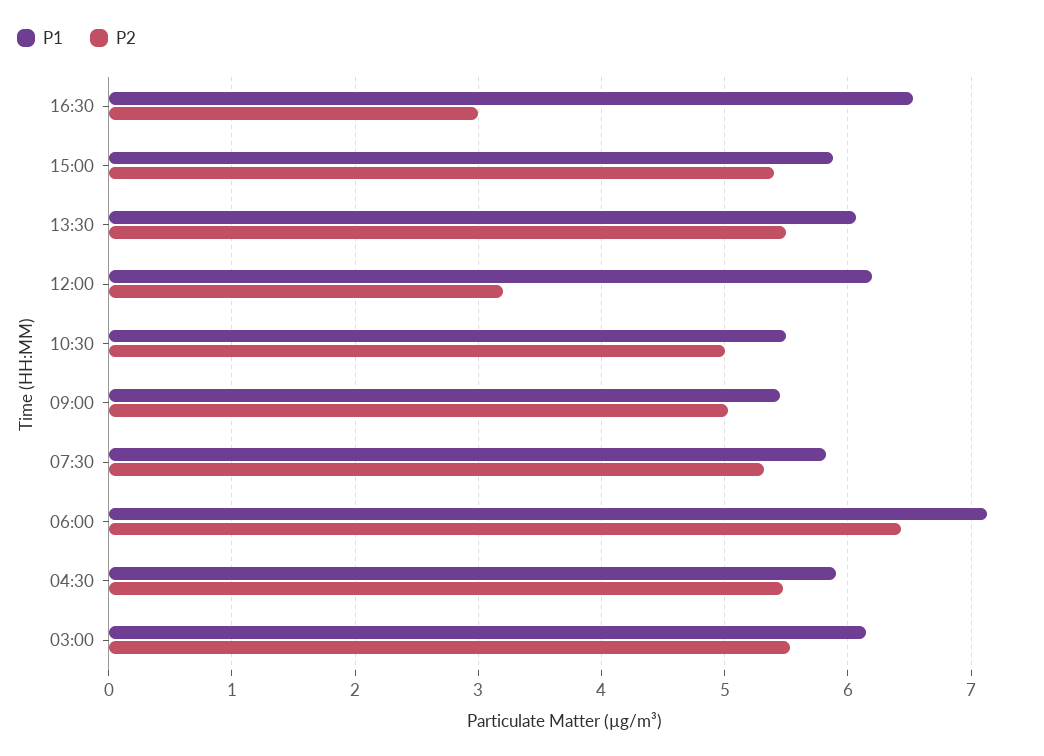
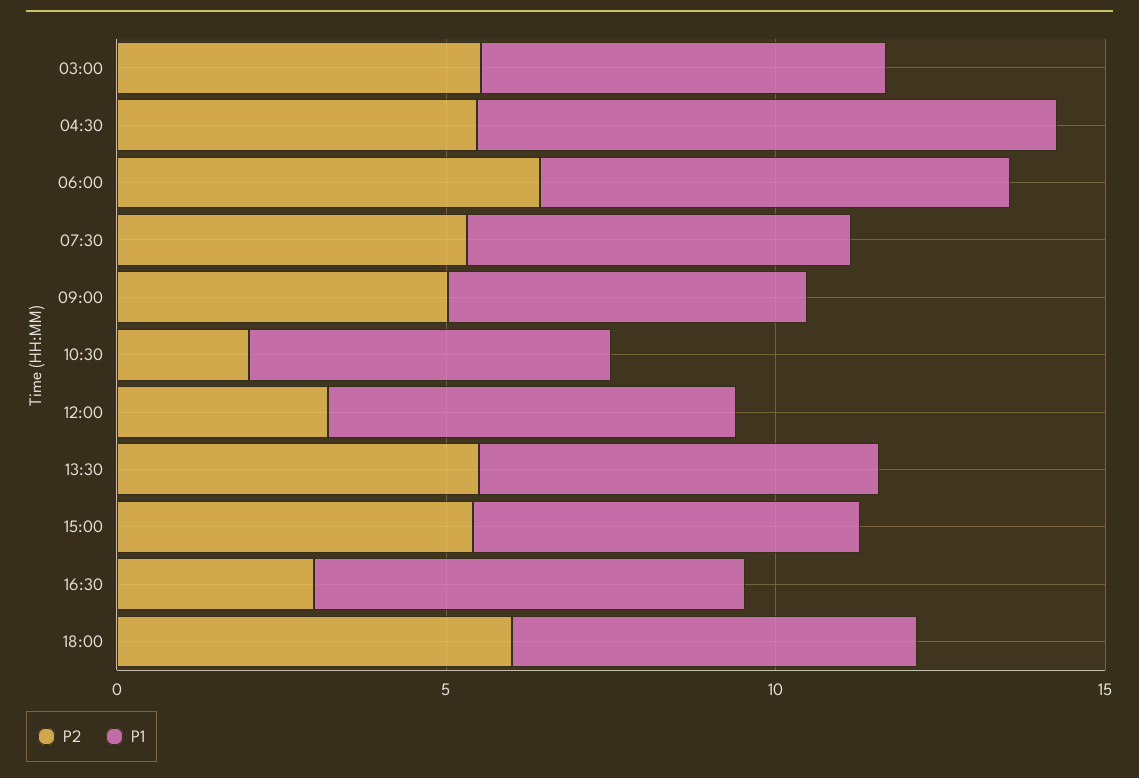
P2, 10:30: 5 -> 2
P1, 04:30: 5.9 -> 9
P2, 18:00: none -> 6
P1, 18:00: none -> 6

